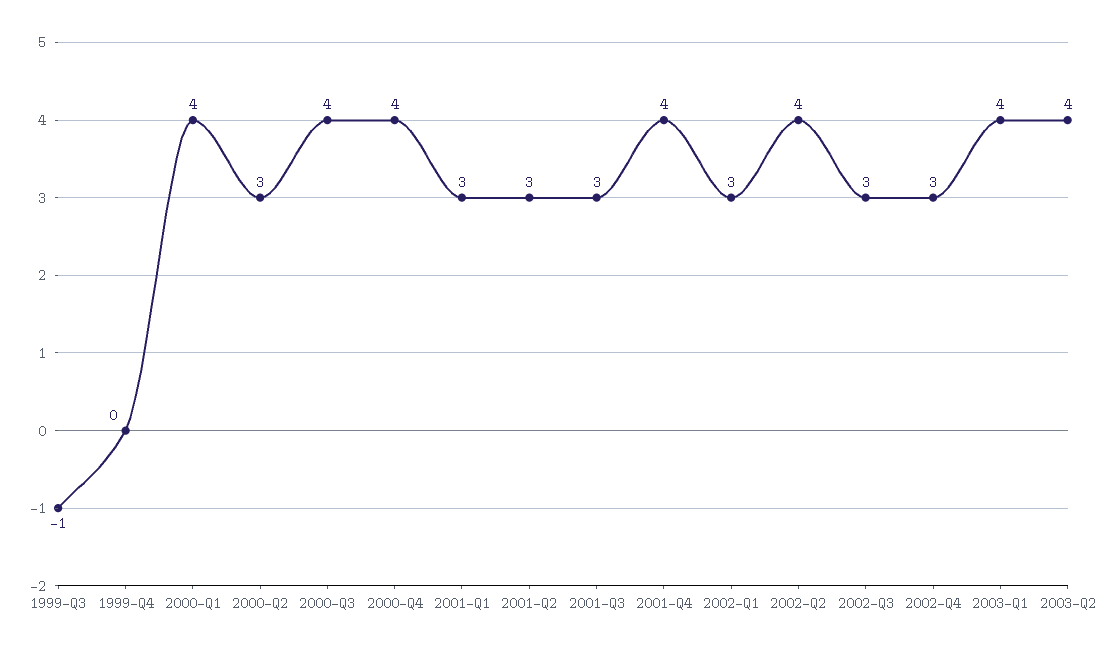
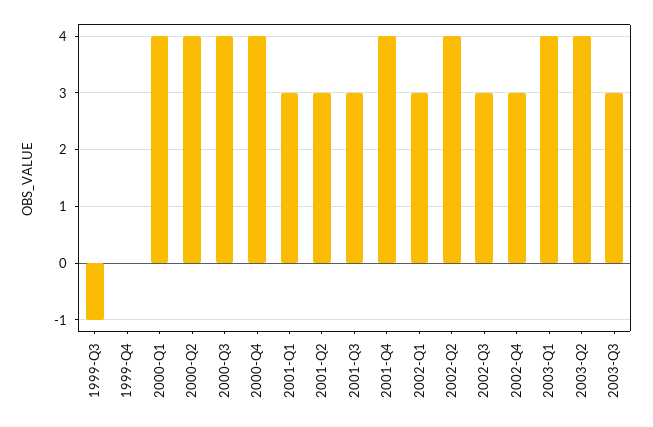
2000-Q2: 3 -> 4
2003-Q3: none -> 3

